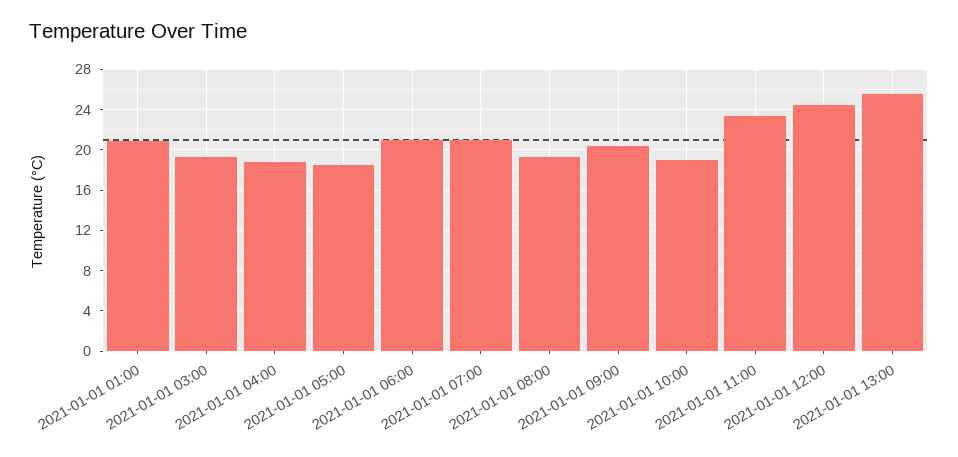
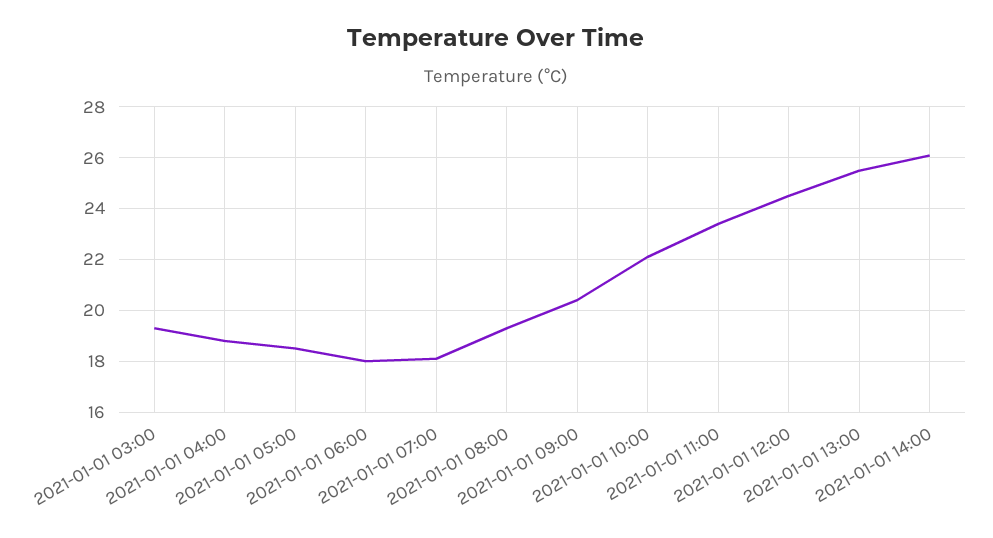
2021-01-01 01:00: 21 -> none
2021-01-01 06:00: 21 -> 18
2021-01-01 07:00: 21 -> 18
2021-01-01 10:00: 19 -> 22
2021-01-01 14:00: none -> 26

